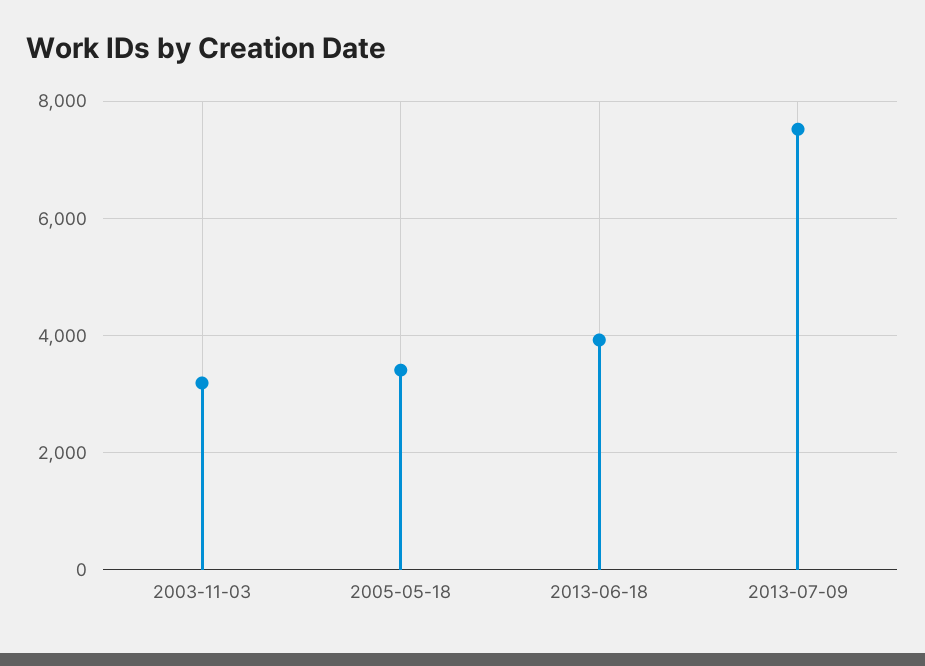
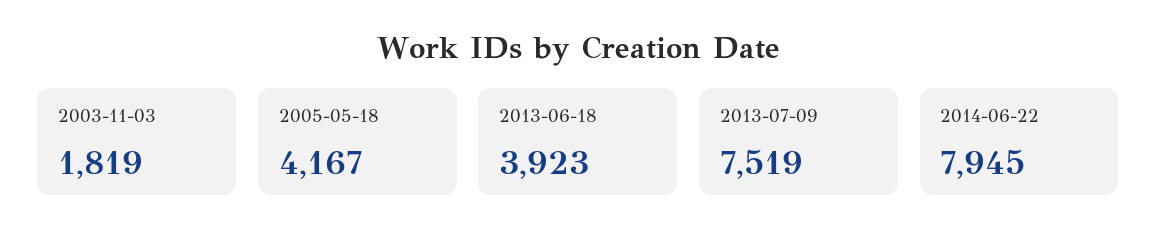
2003-11-03: 3200 -> 1819
2005-05-18: 3400 -> 4167
2014-06-22: none -> 7945

